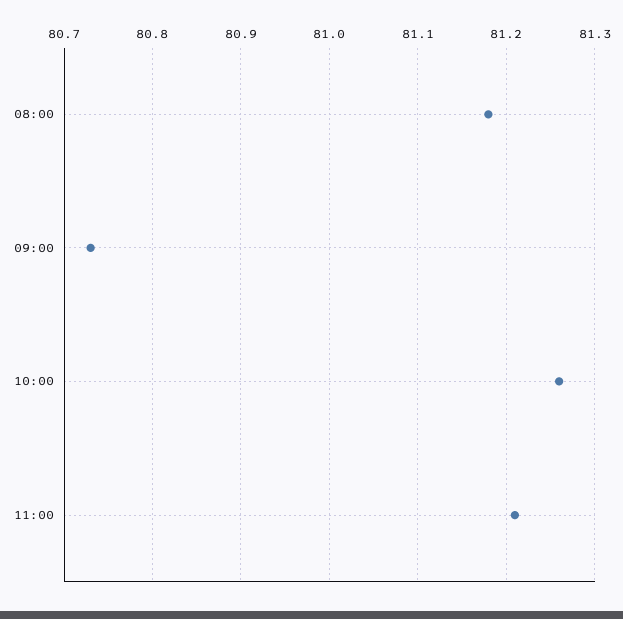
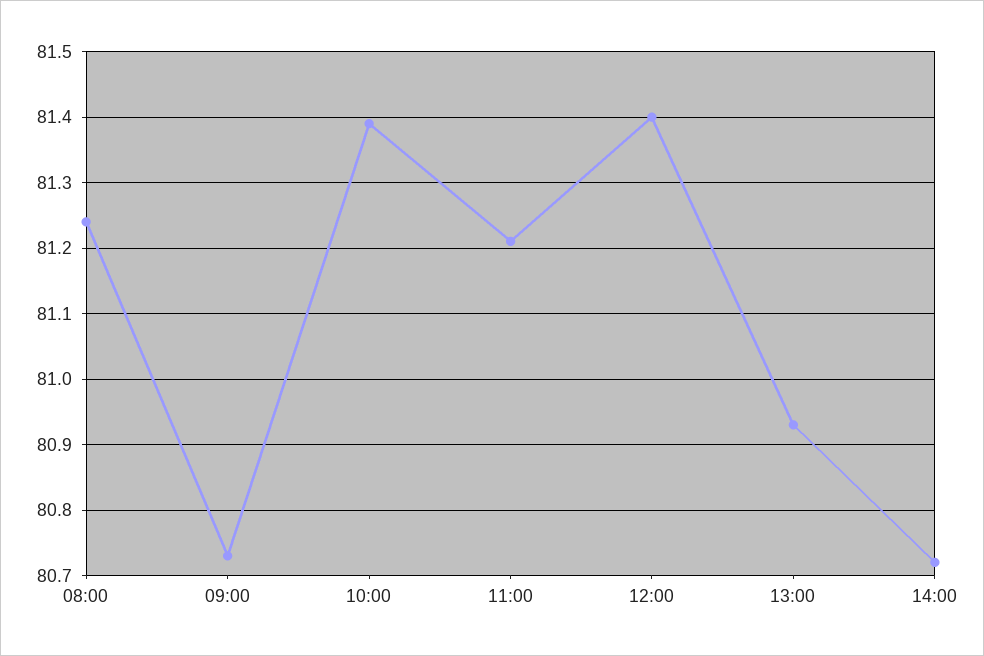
08:00: 81.18 -> 81.24
10:00: 81.26 -> 81.39
12:00: none -> 81.4
13:00: none -> 80.93
14:00: none -> 80.72

